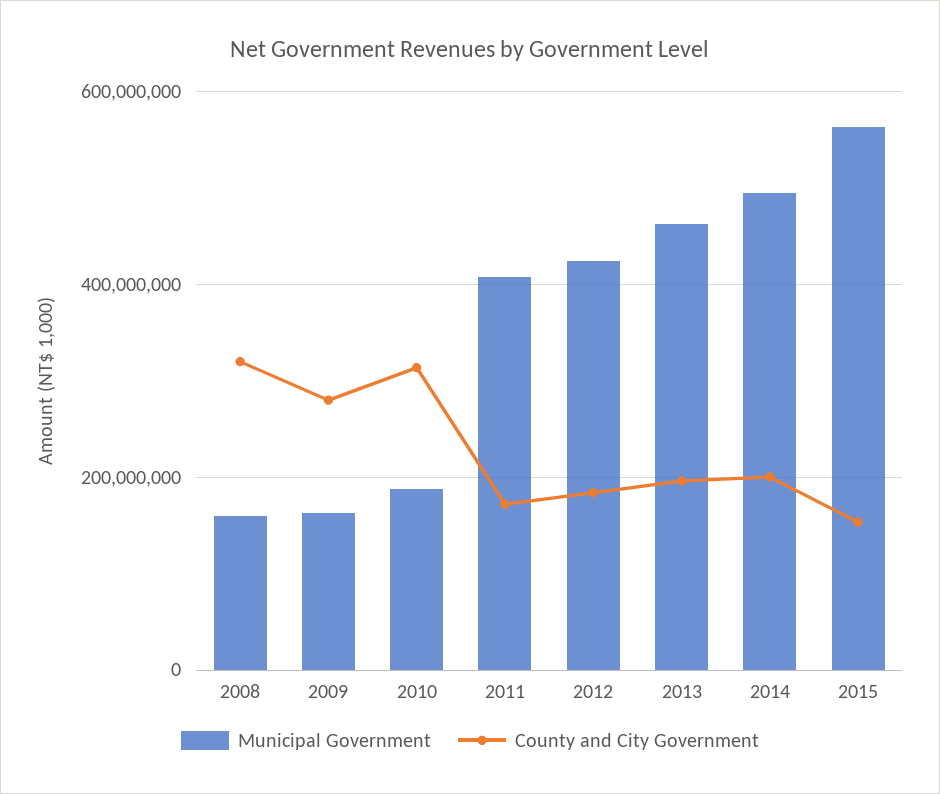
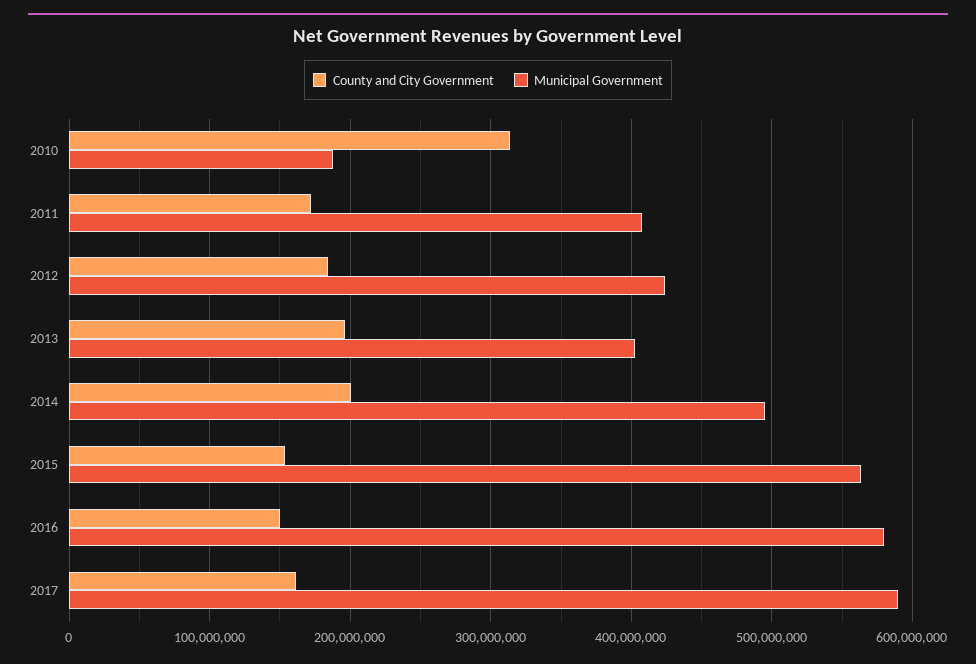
Municipal Government, 2008: 160000000 -> none
County and City Government, 2008: 320000000 -> none
Municipal Government, 2009: 160000000 -> none
County and City Government, 2009: 280000000 -> none
Municipal Government, 2013: 460000000 -> 400000000
County and City Government, 2016: none -> 150000000
Municipal Government, 2016: none -> 580000000
County and City Government, 2017: none -> 160000000
Municipal Government, 2017: none -> 590000000

